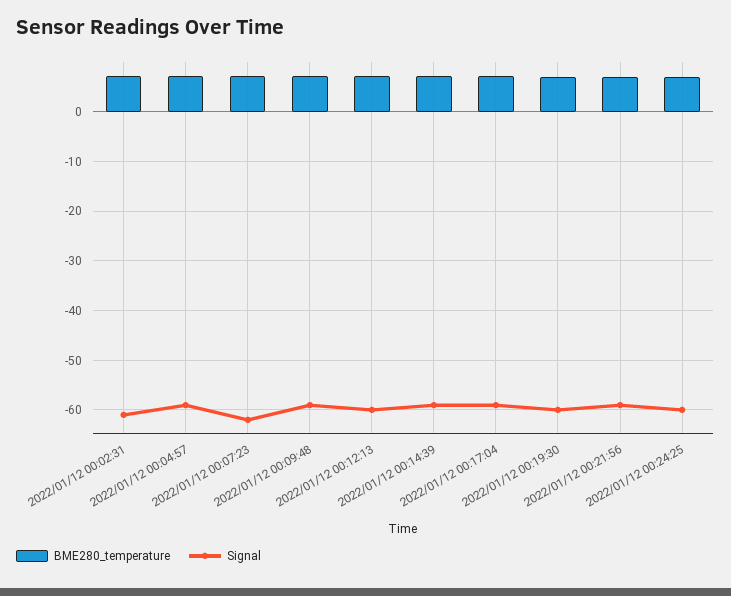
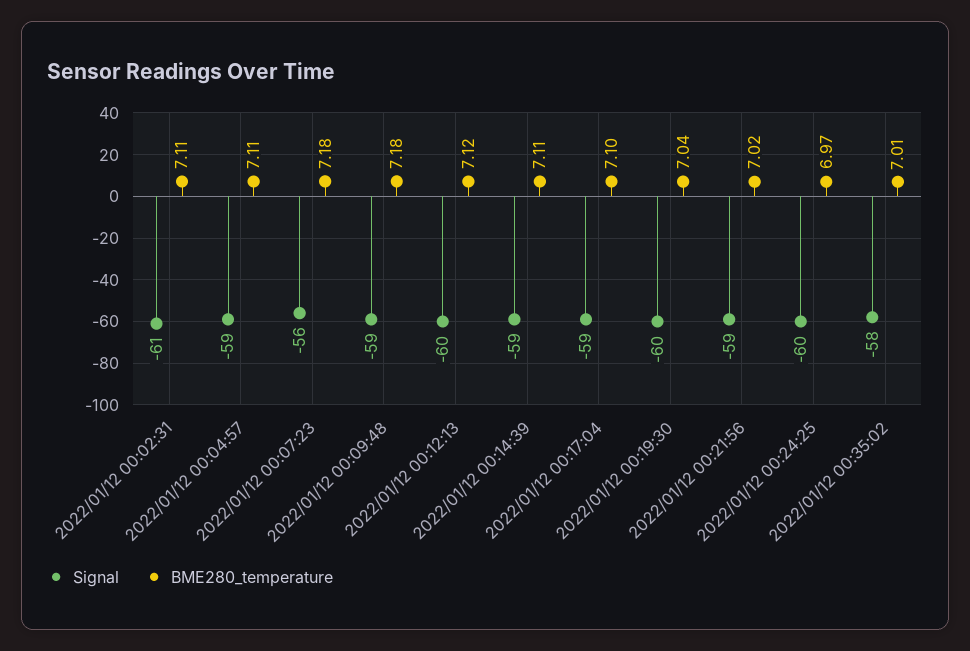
Signal, 2022/01/12 00:07:23: -62 -> -56
Signal, 2022/01/12 00:35:02: none -> -58
BME280_temperature, 2022/01/12 00:35:02: none -> 7.01

